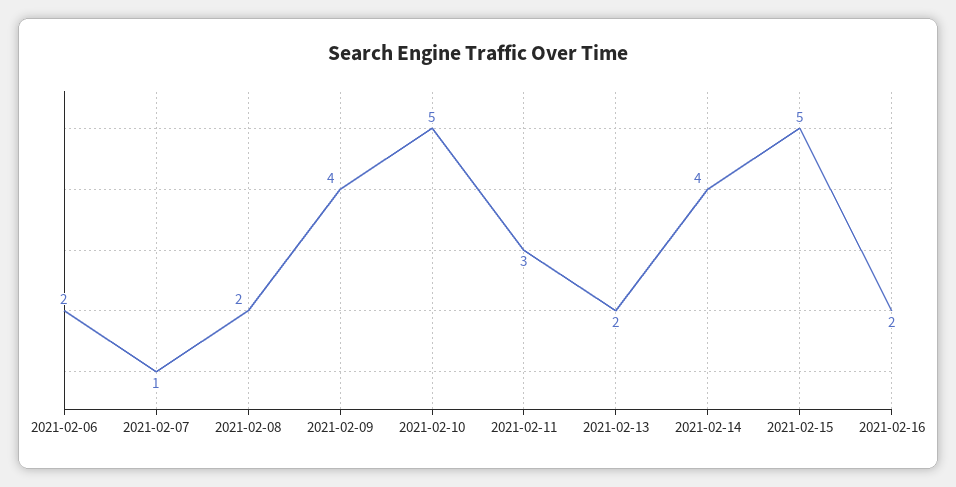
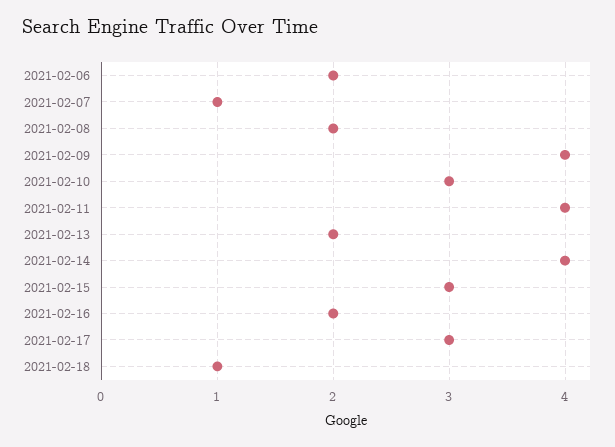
2021-02-10: 5 -> 3
2021-02-11: 3 -> 4
2021-02-15: 5 -> 3
2021-02-17: none -> 3
2021-02-18: none -> 1

